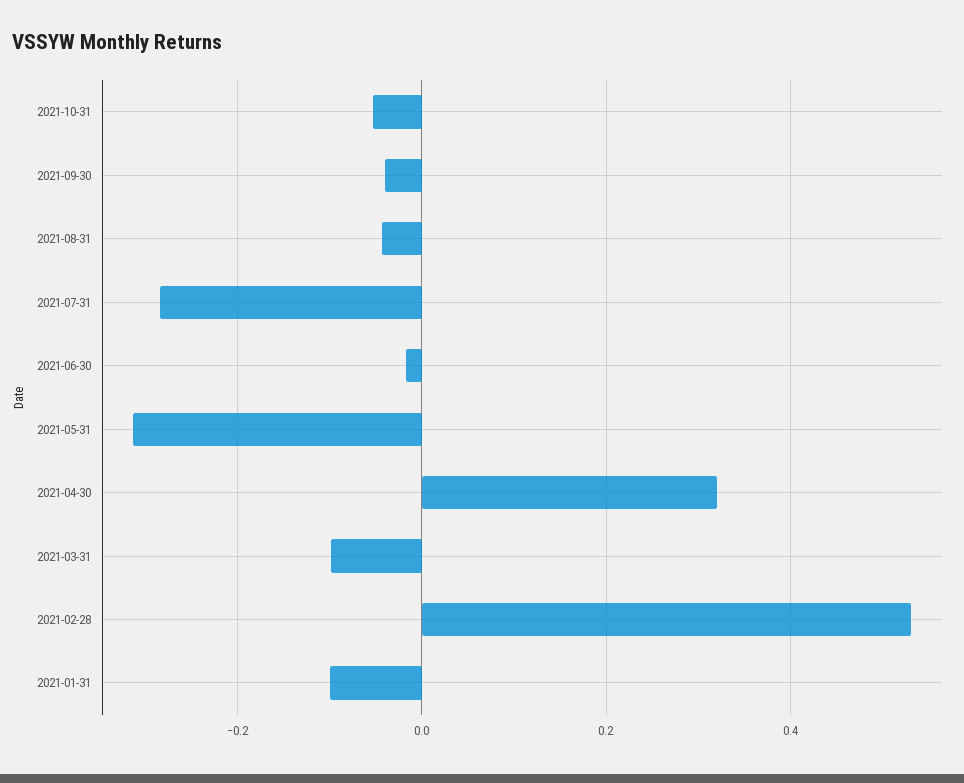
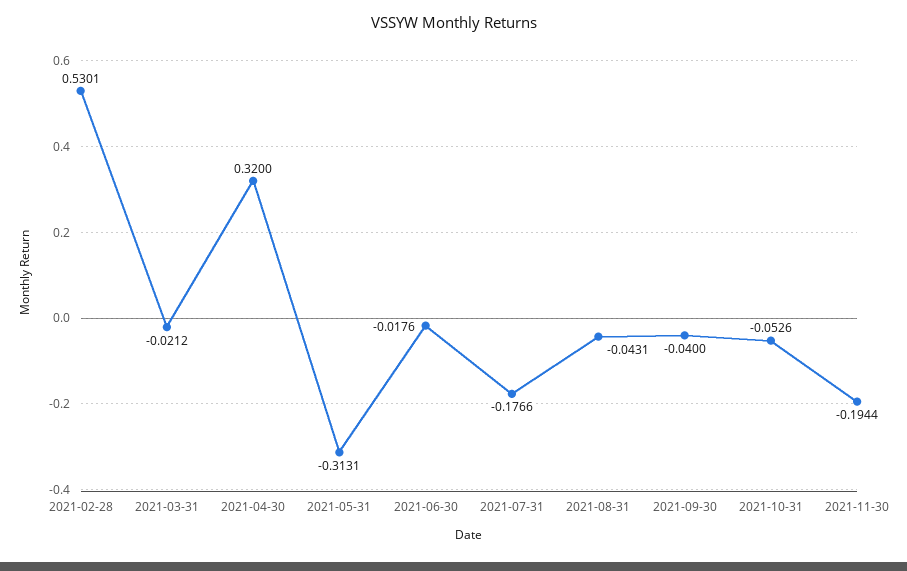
2021-07-31: -0.28 -> -0.1766
2021-03-31: -0.1 -> -0.0212
2021-01-31: -0.1 -> none
2021-11-30: none -> -0.1944

